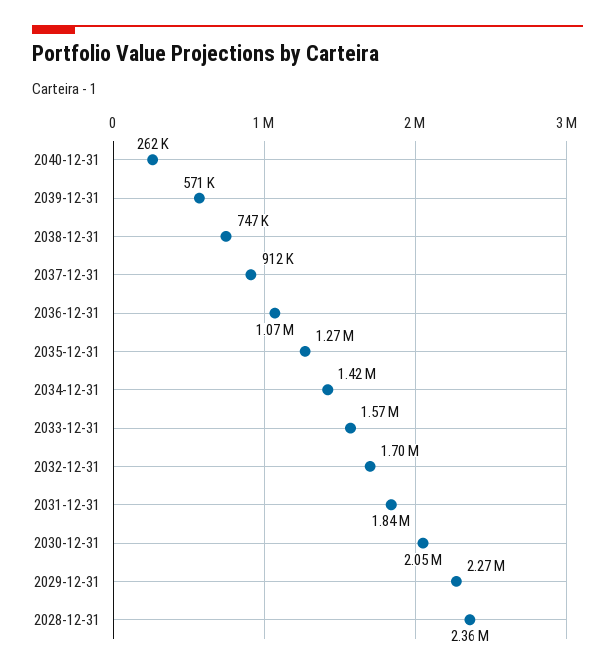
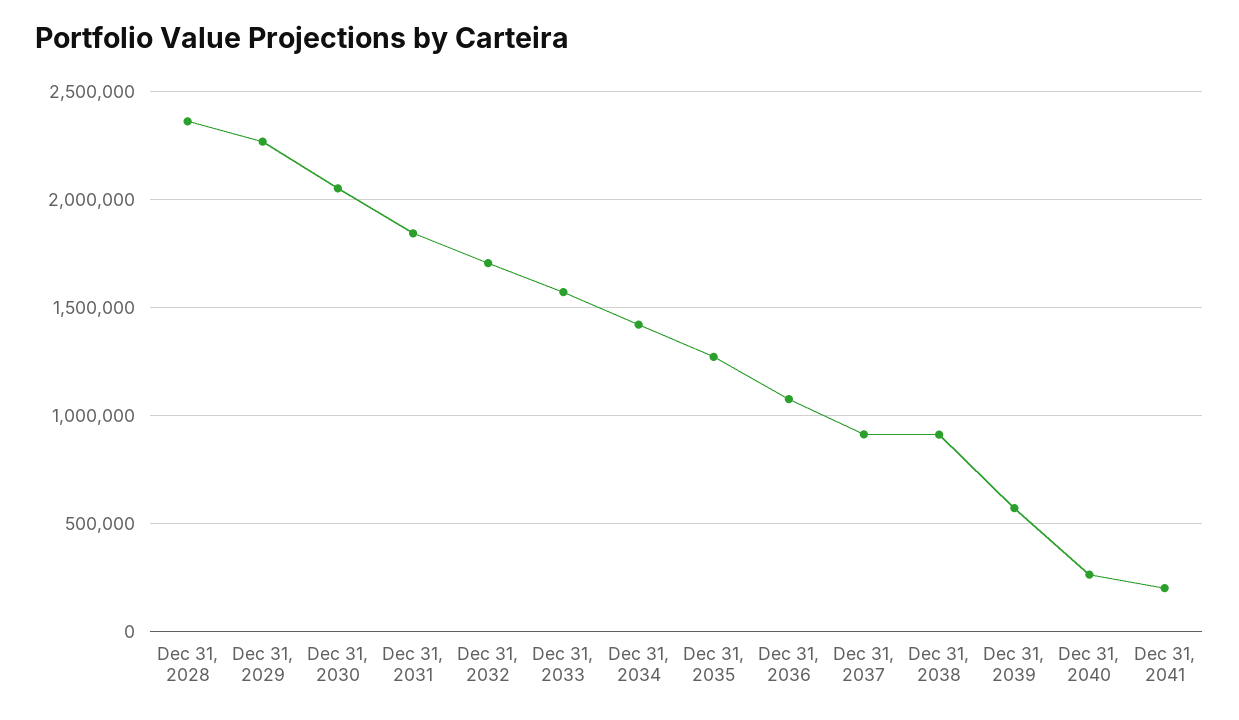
2038-12-31: 747000 -> 900000
Dec 31, 2041: none -> 200000

